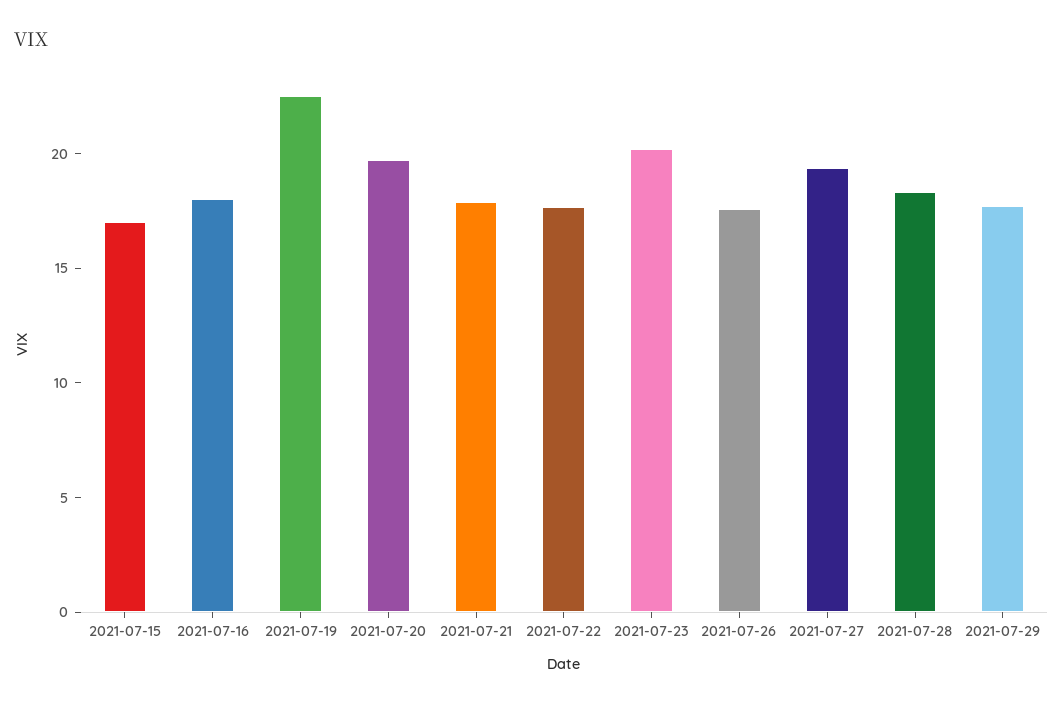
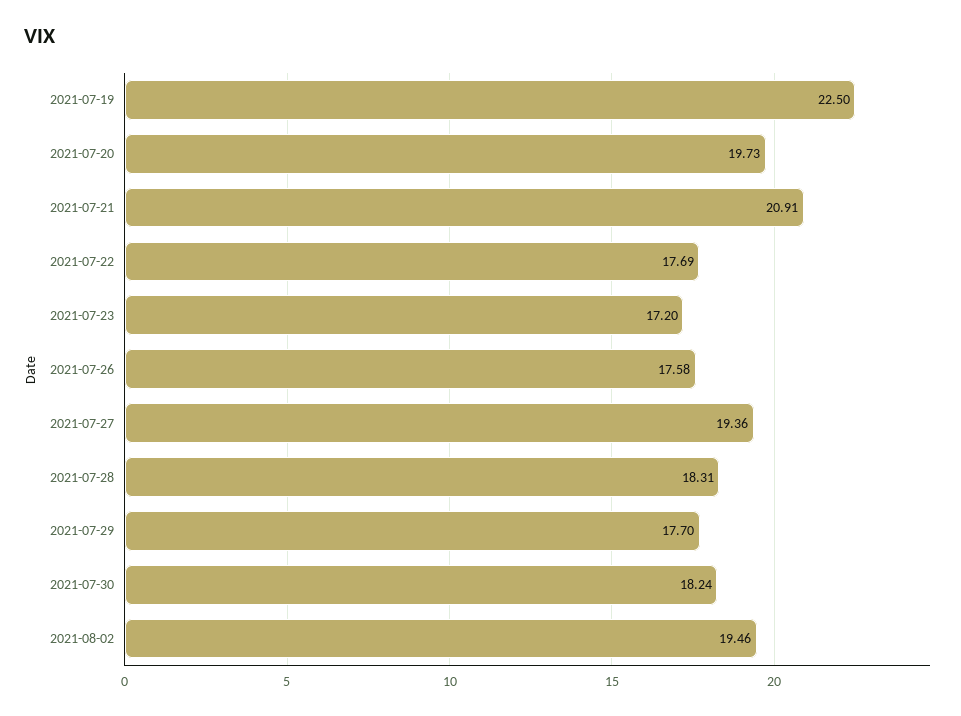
2021-07-15: 17 -> none
2021-07-16: 18 -> none
2021-07-21: 18 -> 20.91
2021-07-23: 20 -> 17.2
2021-07-30: none -> 18.24
2021-08-02: none -> 19.46

